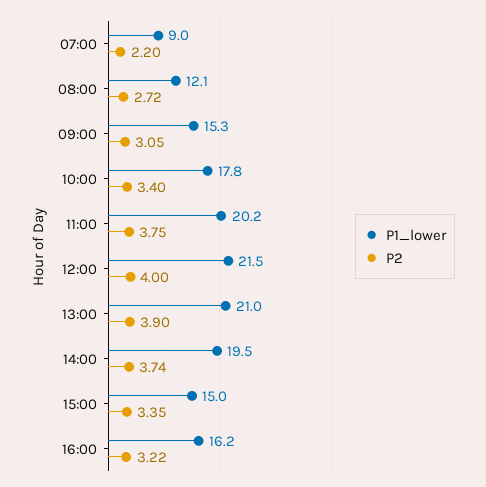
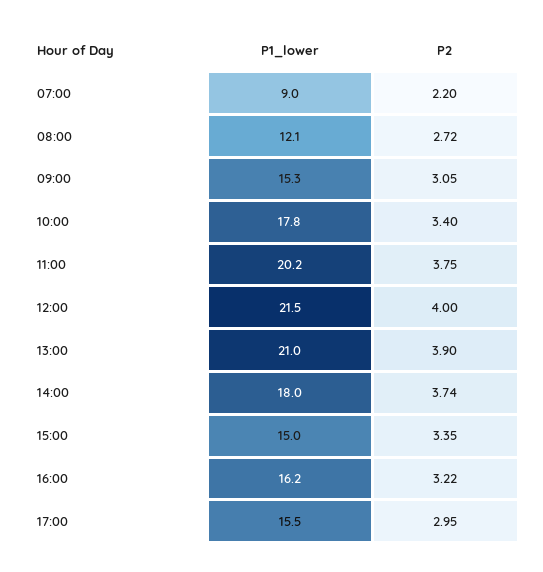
P1_lower, 14:00: 19.5 -> 18
P1_lower, 17:00: none -> 15.5
P2, 17:00: none -> 2.95

